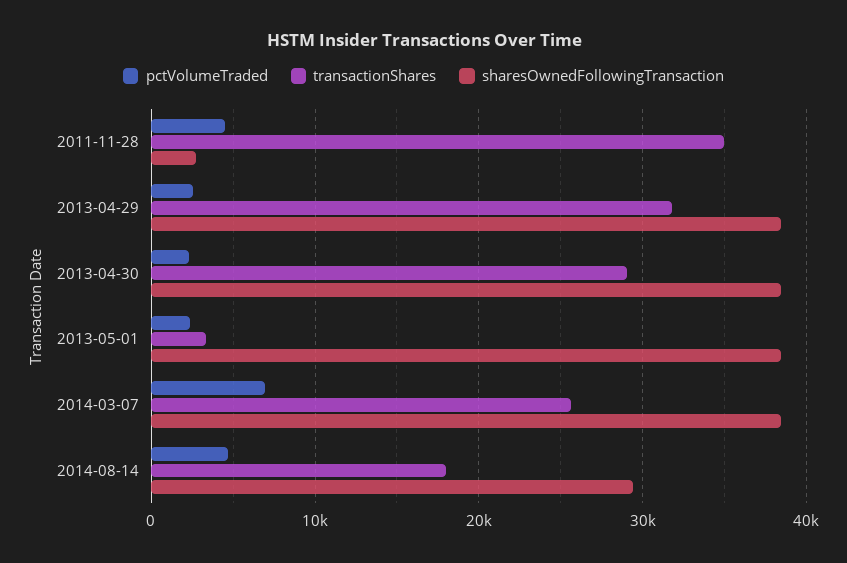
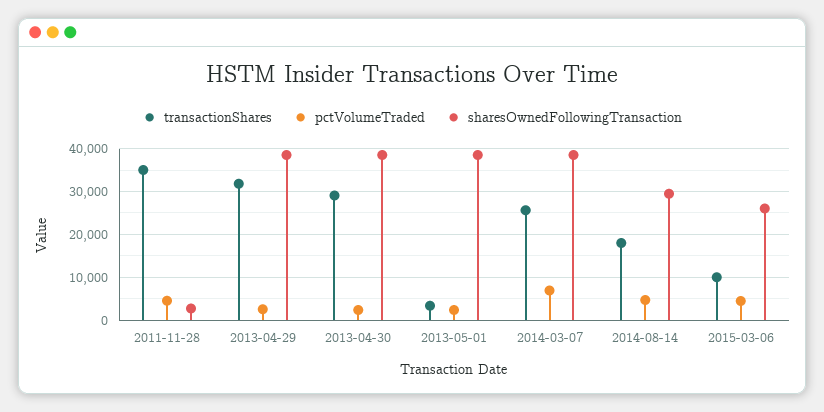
transactionShares, 2015-03-06: none -> 10000
pctVolumeTraded, 2015-03-06: none -> 4000
sharesOwnedFollowingTransaction, 2015-03-06: none -> 26000

